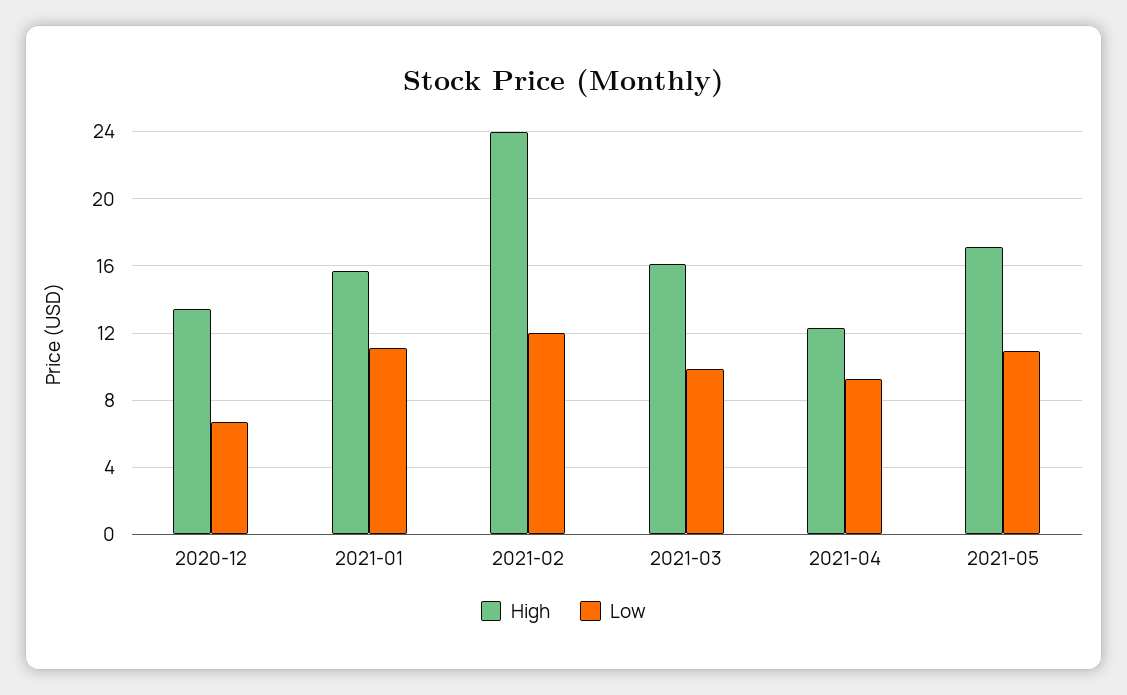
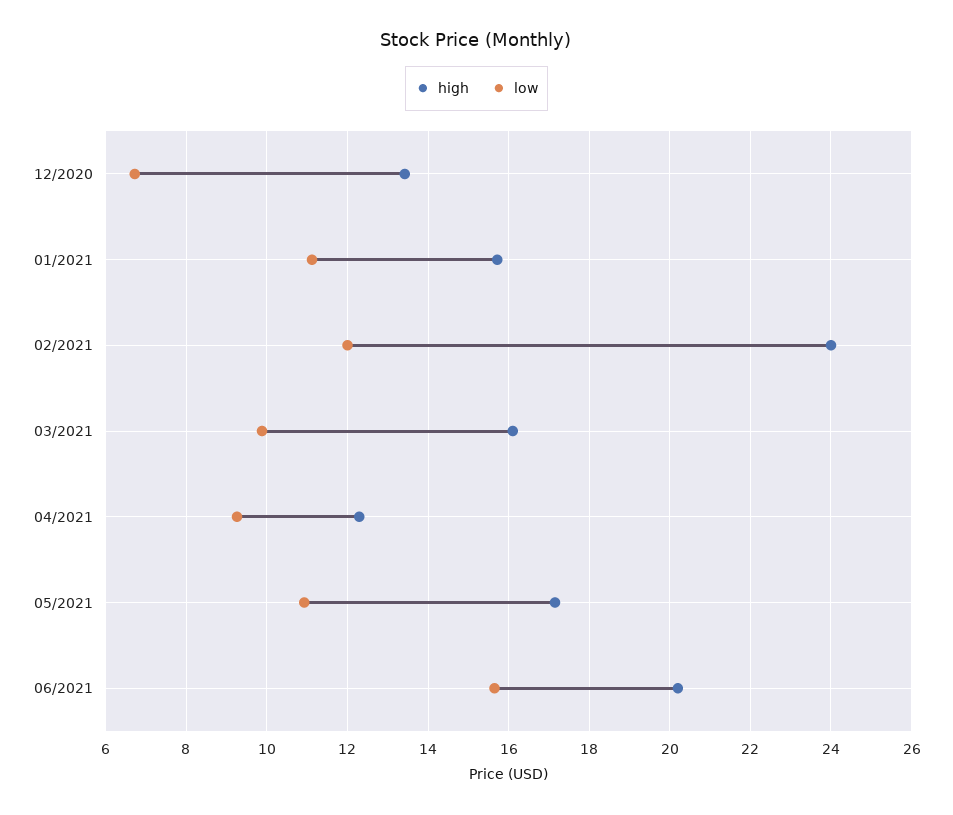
High, 06/2021: none -> 20.2
Low, 06/2021: none -> 15.6

